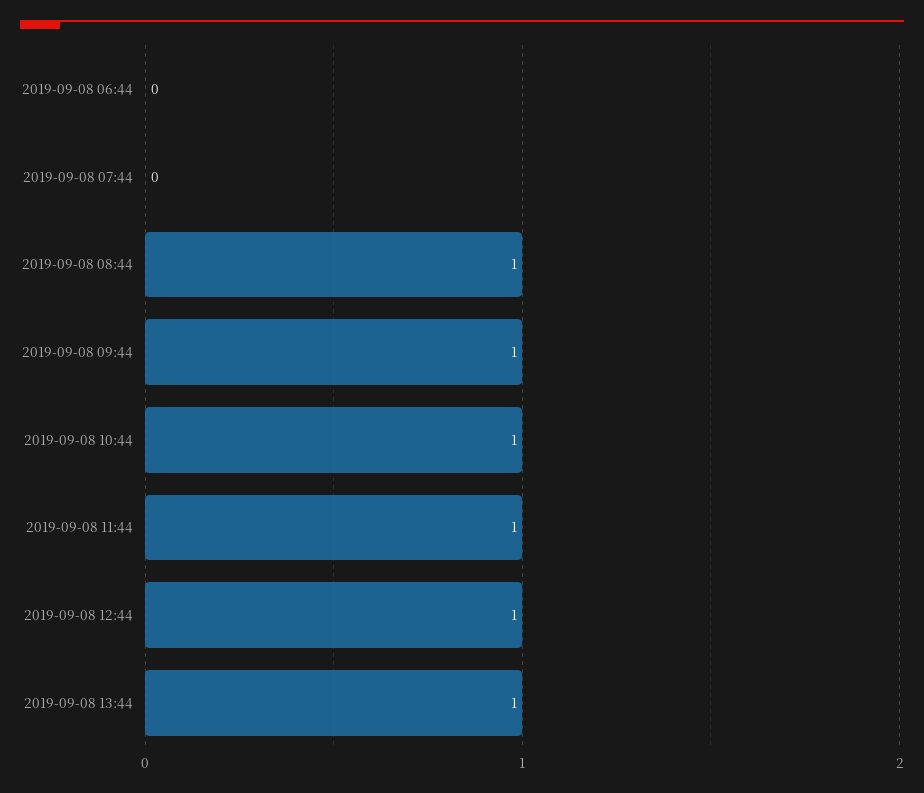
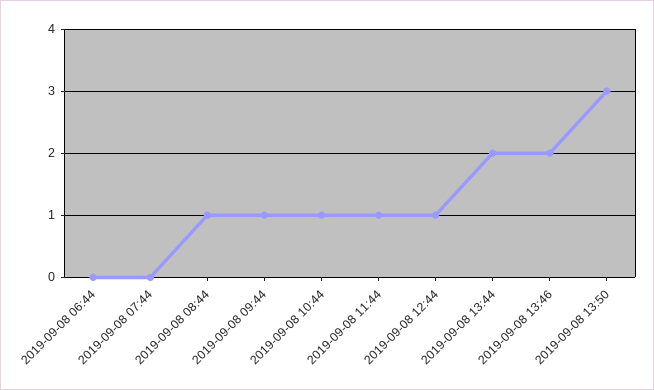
2019-09-08 13:44: 1 -> 2
2019-09-08 13:46: none -> 2
2019-09-08 13:50: none -> 3

